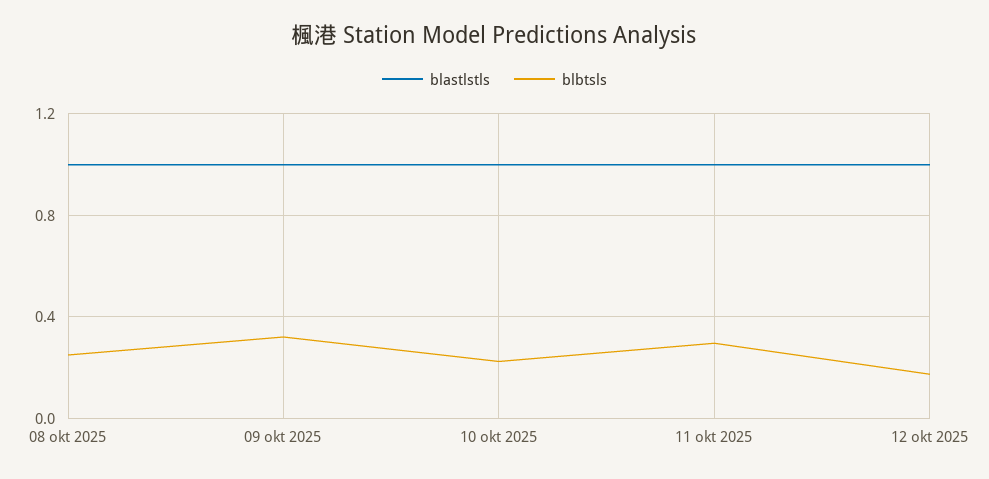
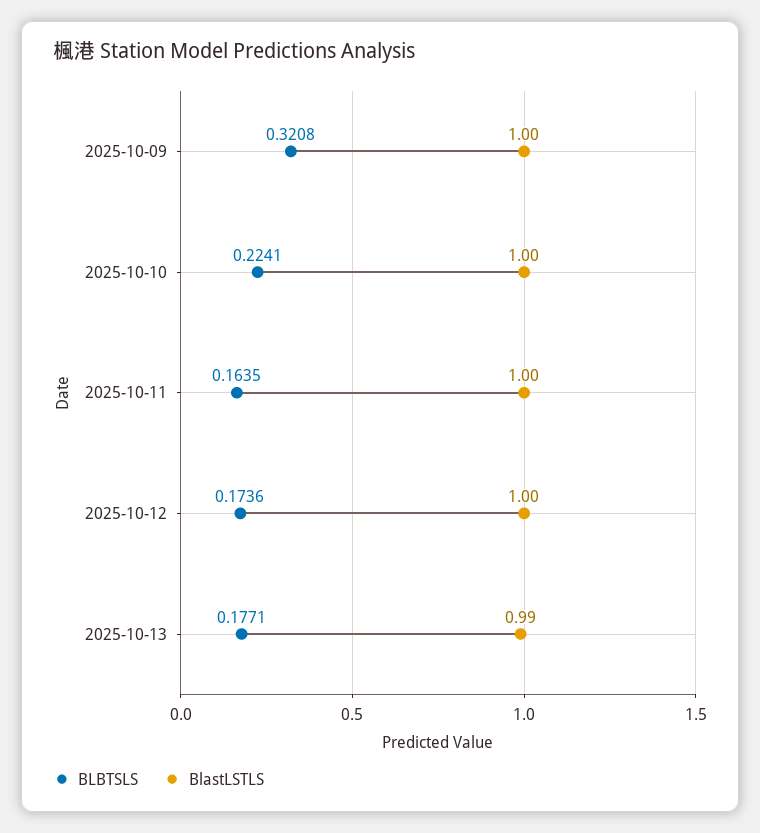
blastlstls, 08 okt 2025: 1 -> none
blbtsls, 08 okt 2025: 0.25 -> none
blbtsls, 11 okt 2025: 0.3 -> 0.1635
blbtsls, 2025-10-13: none -> 0.1771
blastlstls, 2025-10-13: none -> 0.99

